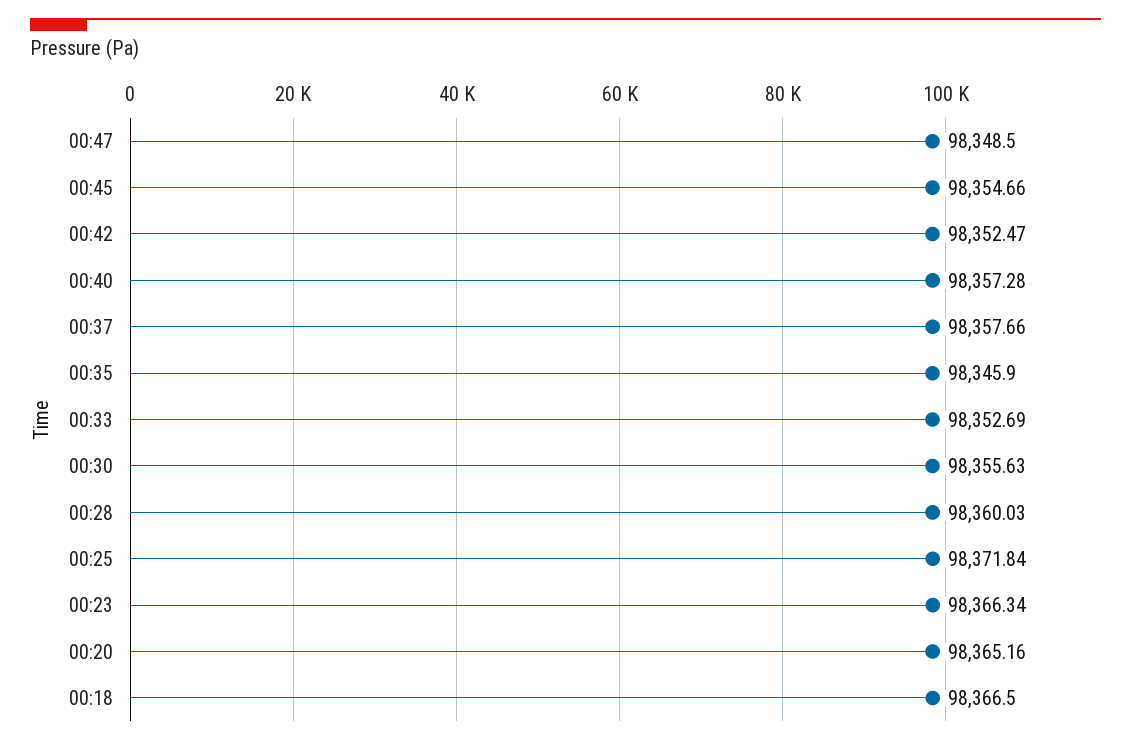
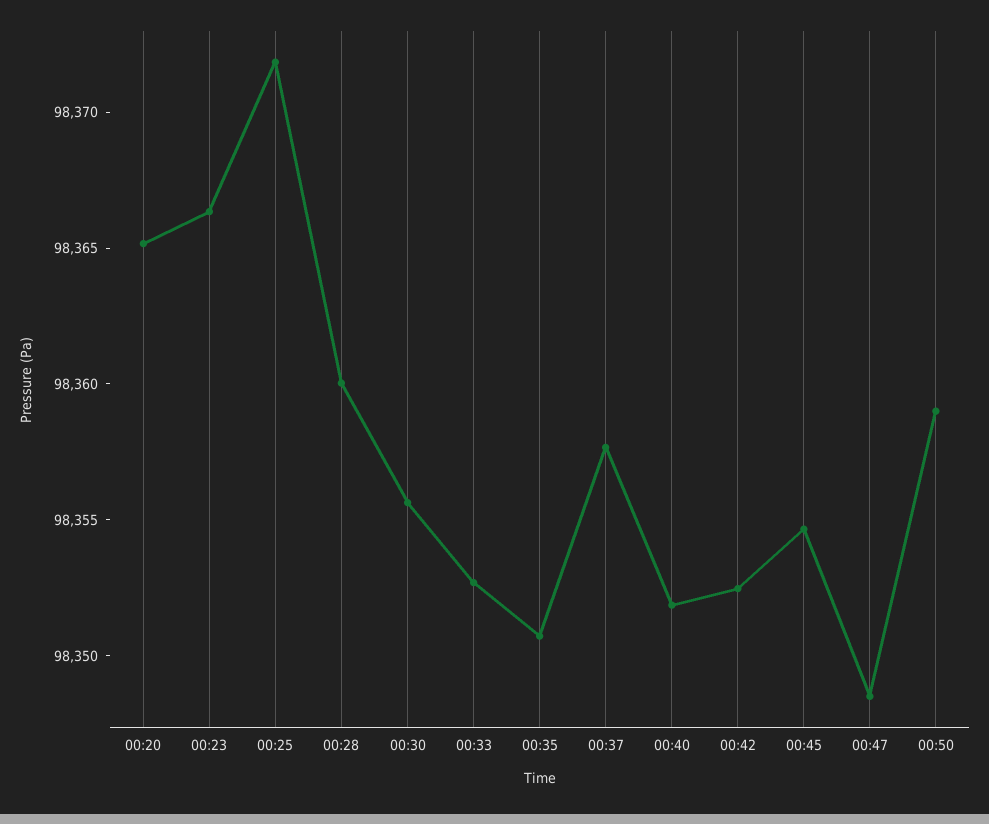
00:40: 98357.28 -> 98352
00:35: 98345.9 -> 98351
00:18: 98366.5 -> none
00:50: none -> 98359

